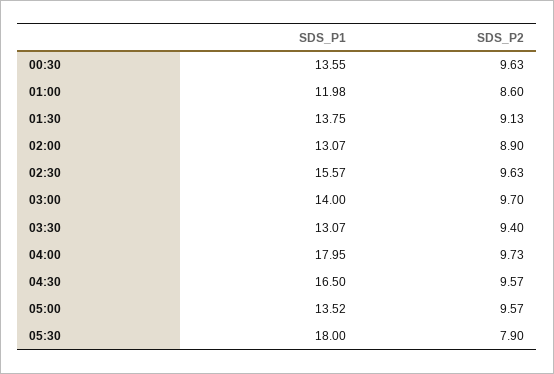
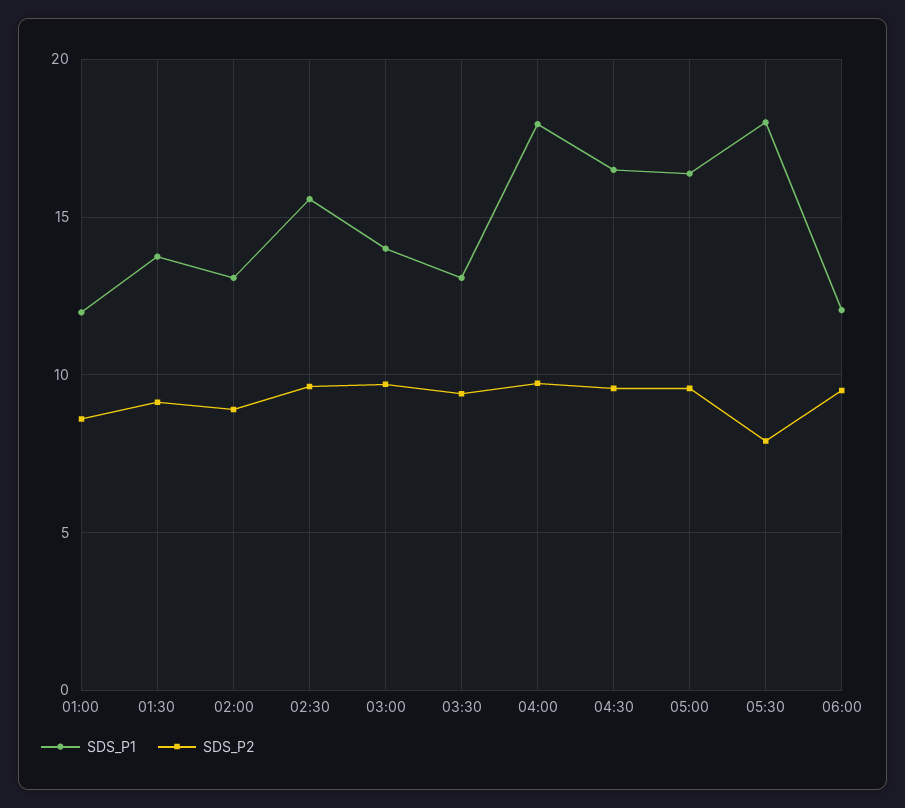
SDS_P1, 00:30: 13.55 -> none
SDS_P2, 00:30: 9.63 -> none
SDS_P1, 05:00: 13.52 -> 16.5
SDS_P1, 06:00: none -> 12
SDS_P2, 06:00: none -> 9.5

